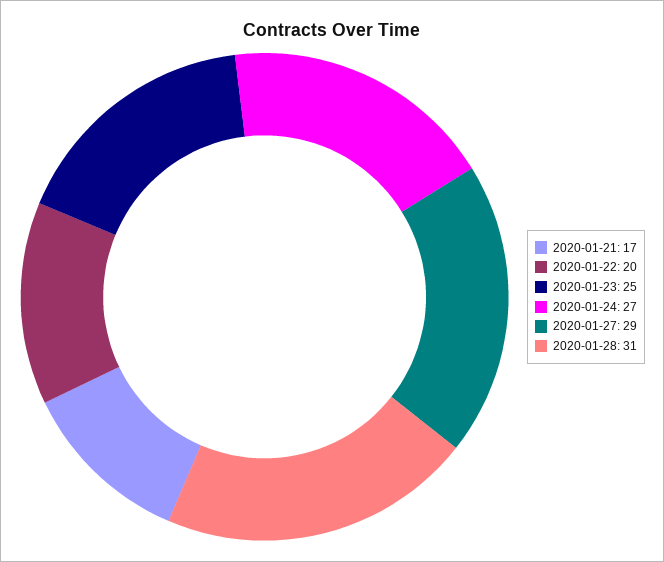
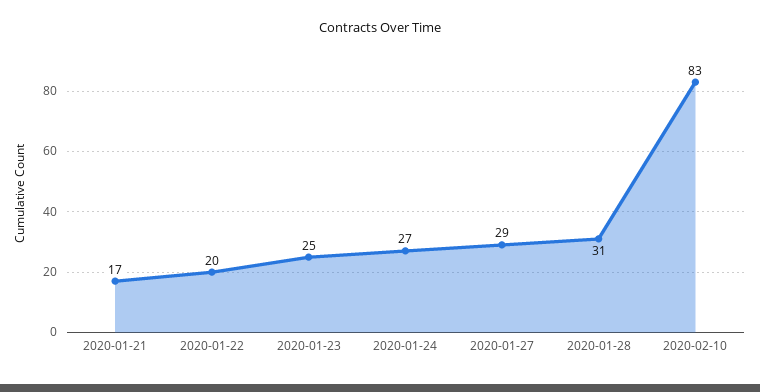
2020-02-10: none -> 83

